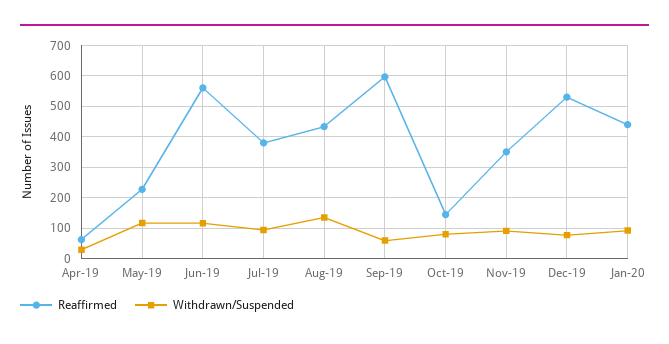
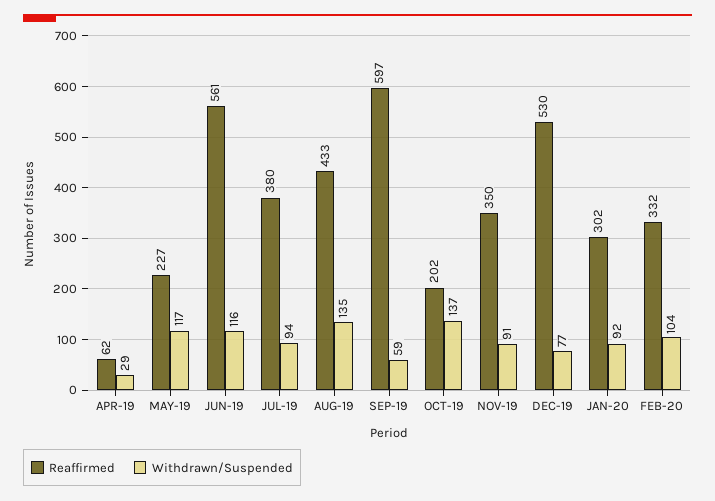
Reaffirmed, Oct-19: 140 -> 202
Withdrawn/Suspended, Oct-19: 80 -> 137
Reaffirmed, Jan-20: 440 -> 302
Reaffirmed, FEB-20: none -> 332
Withdrawn/Suspended, FEB-20: none -> 104

